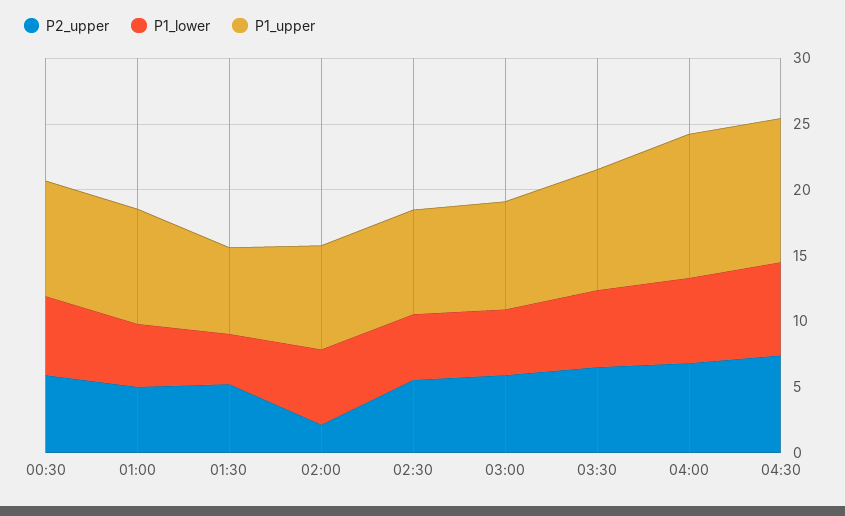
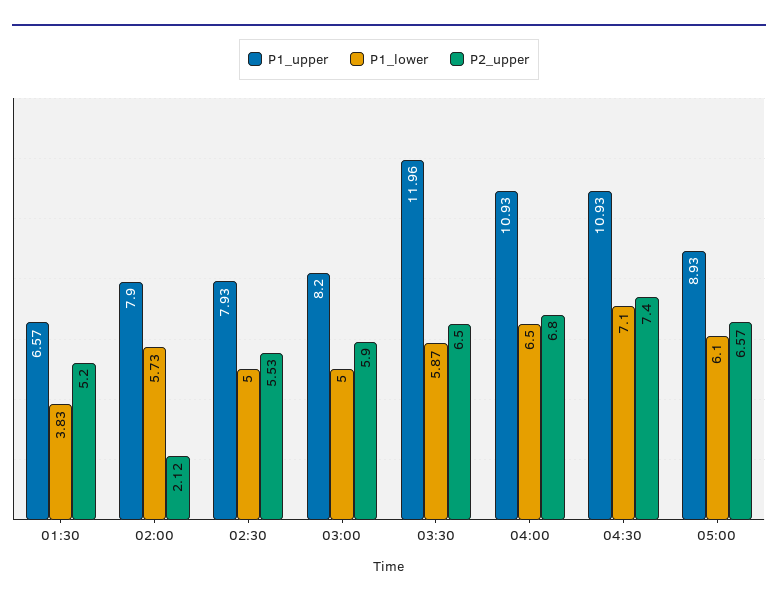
P2_upper, 00:30: 6 -> none
P1_lower, 00:30: 6 -> none
P1_upper, 00:30: 9 -> none
P2_upper, 01:00: 5 -> none
P1_lower, 01:00: 5 -> none
P1_upper, 01:00: 9 -> none
P1_upper, 03:30: 9 -> 11.96
P1_upper, 05:00: none -> 8.93
P1_lower, 05:00: none -> 6.1
P2_upper, 05:00: none -> 6.57

